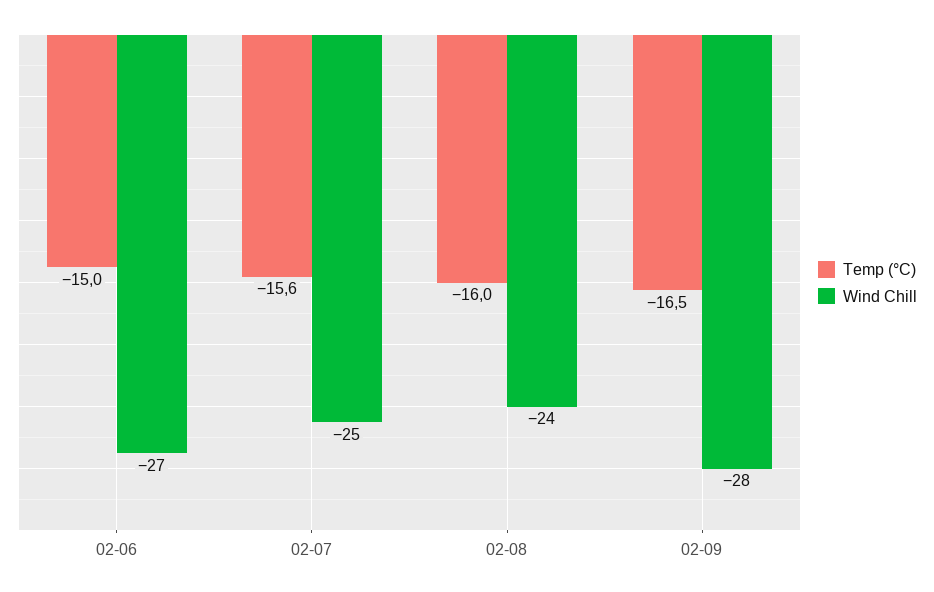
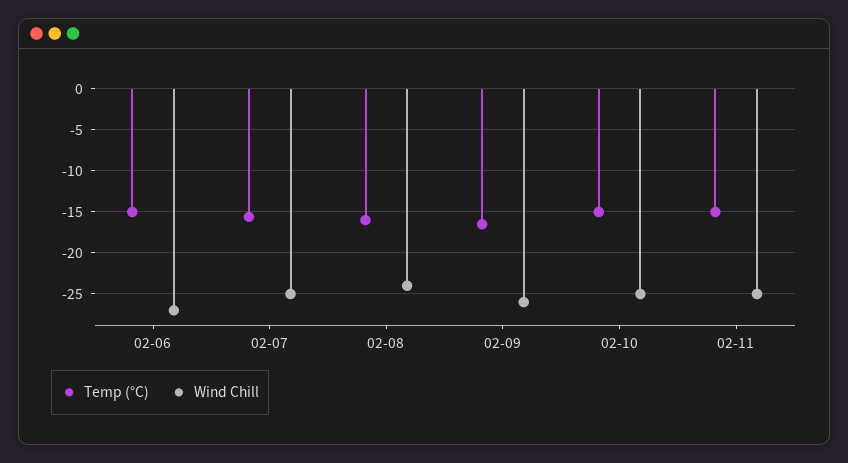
Wind Chill, 02-09: -28 -> -26
Temp (°C), 02-10: none -> -15
Wind Chill, 02-10: none -> -25
Temp (°C), 02-11: none -> -15
Wind Chill, 02-11: none -> -25

